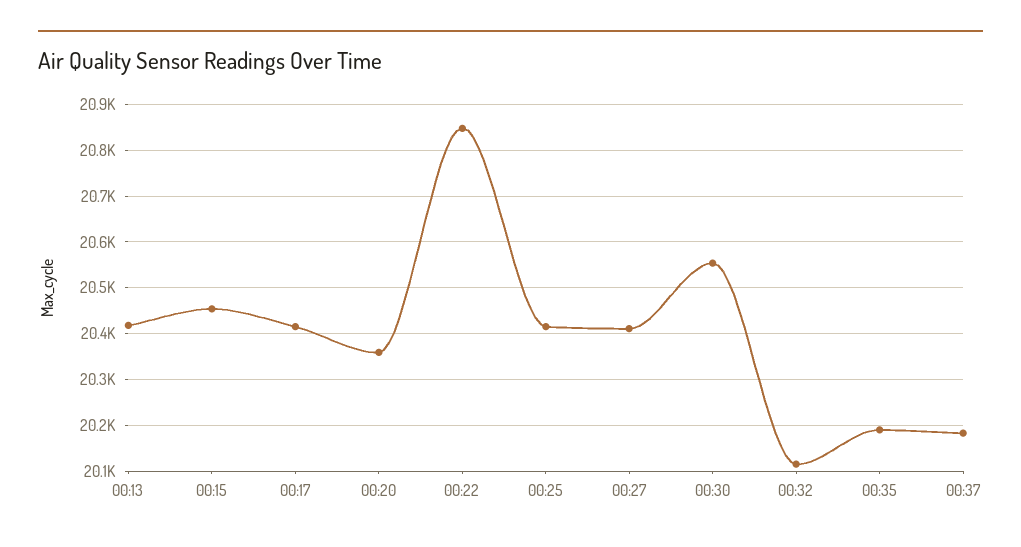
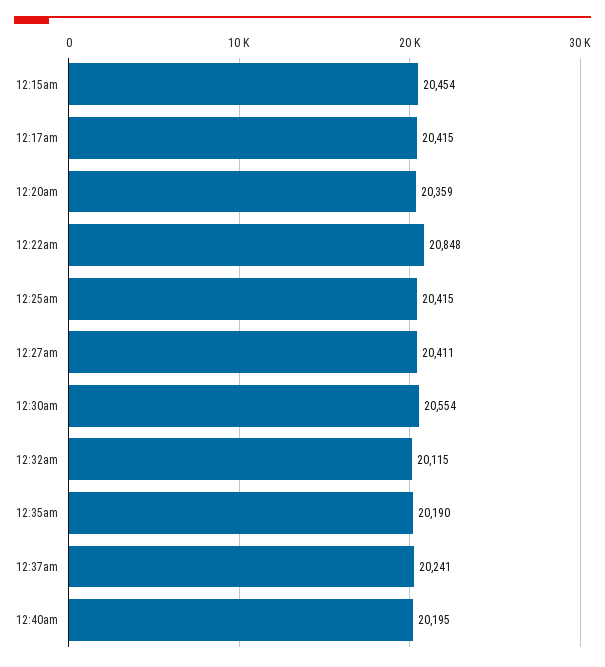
00:13: 20420 -> none
00:37: 20180 -> 20241
12:40am: none -> 20195

